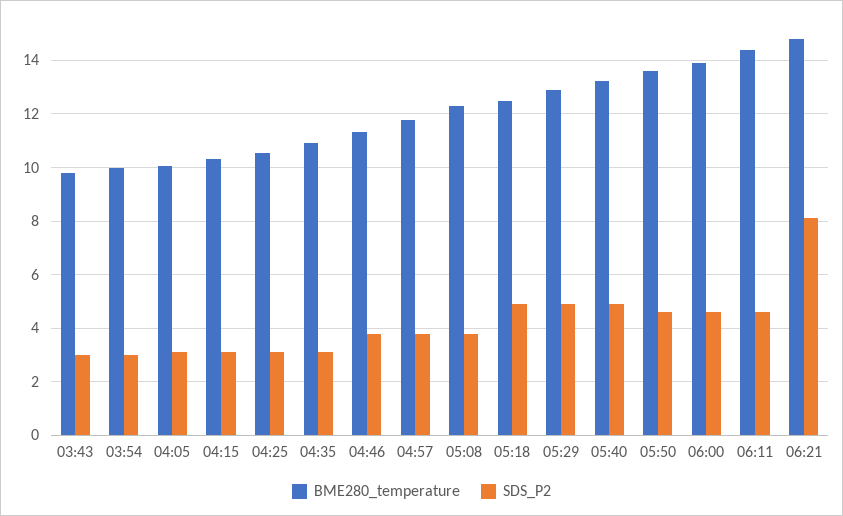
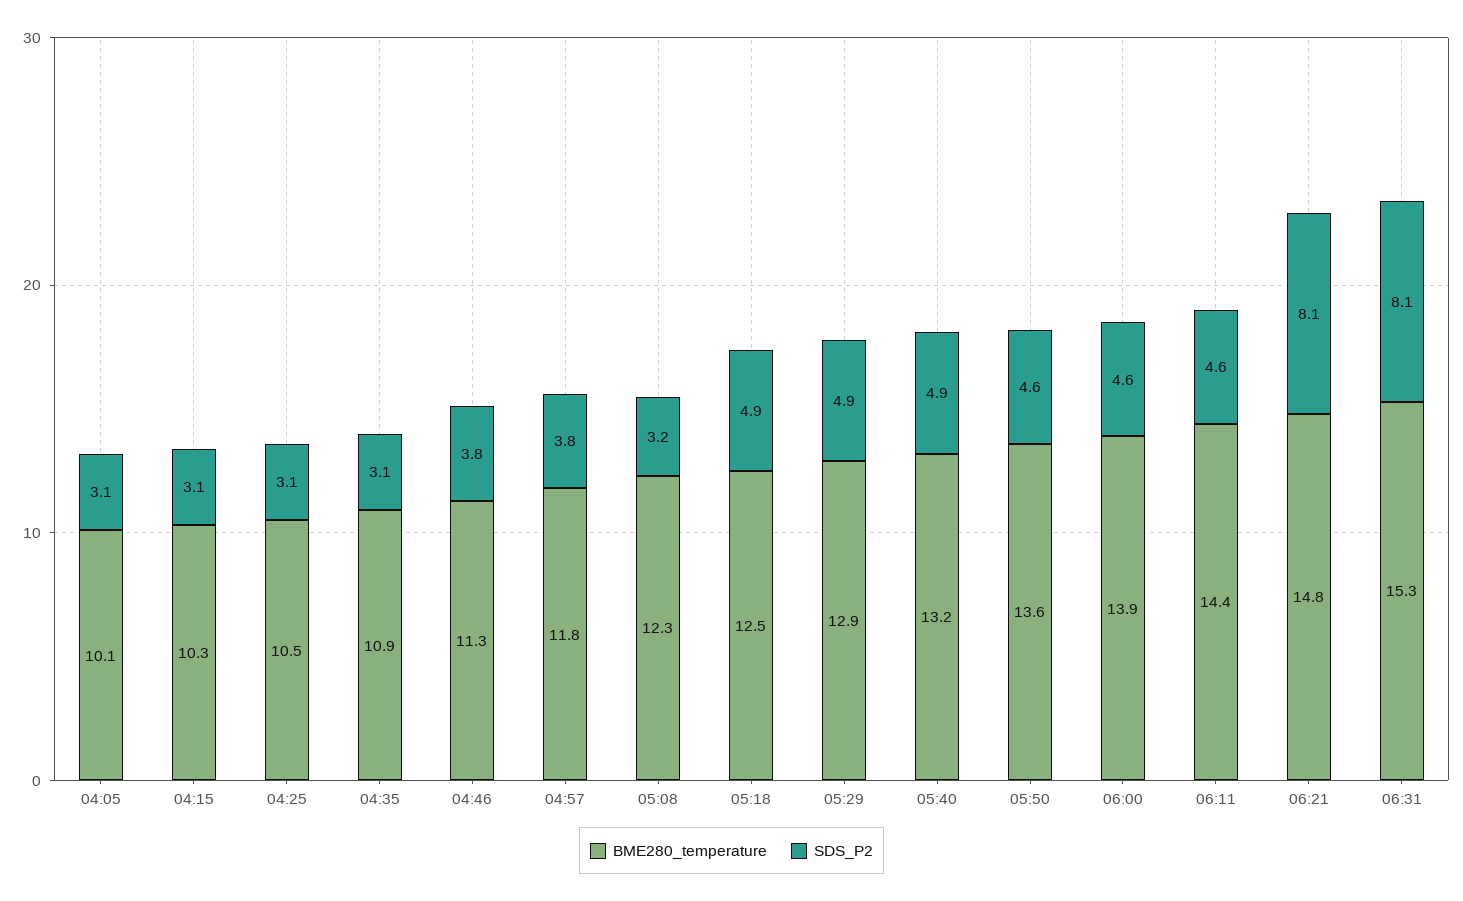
BME280_temperature, 03:43: 9.75 -> none
SDS_P2, 03:43: 3 -> none
BME280_temperature, 03:54: 10 -> none
SDS_P2, 03:54: 3 -> none
SDS_P2, 05:08: 3.75 -> 3.2
BME280_temperature, 06:31: none -> 15.3
SDS_P2, 06:31: none -> 8.1

